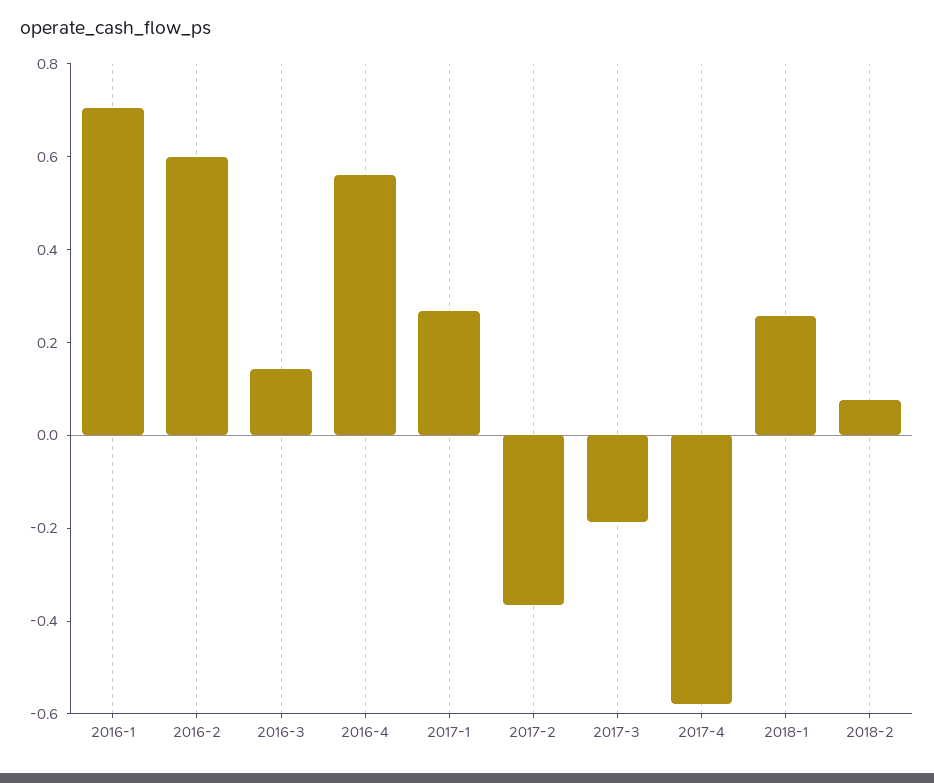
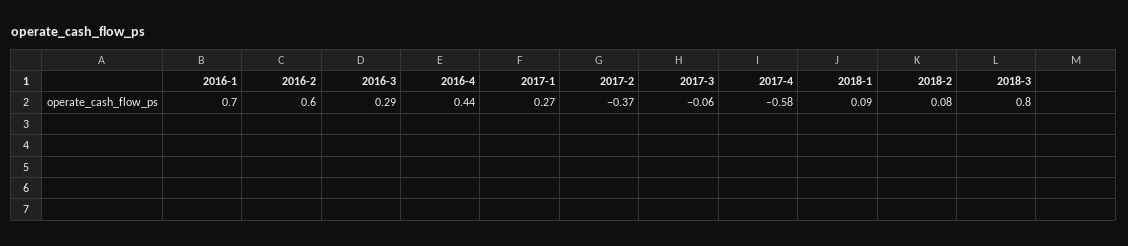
2016-3: 0.15 -> 0.29
2016-4: 0.55 -> 0.44
2017-3: -0.2 -> -0.06
2018-1: 0.25 -> 0.09
2018-3: none -> 0.8

